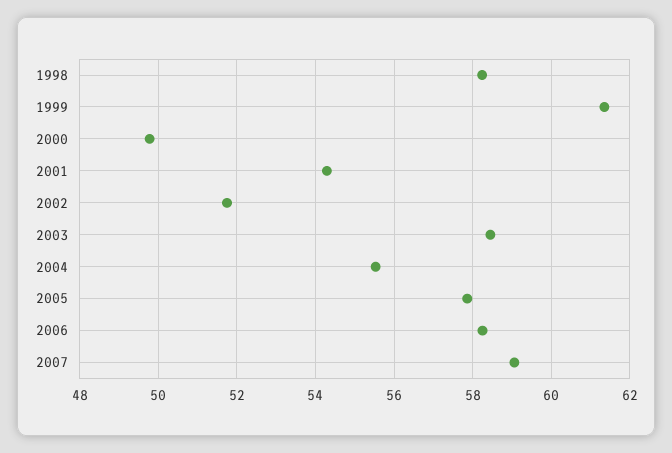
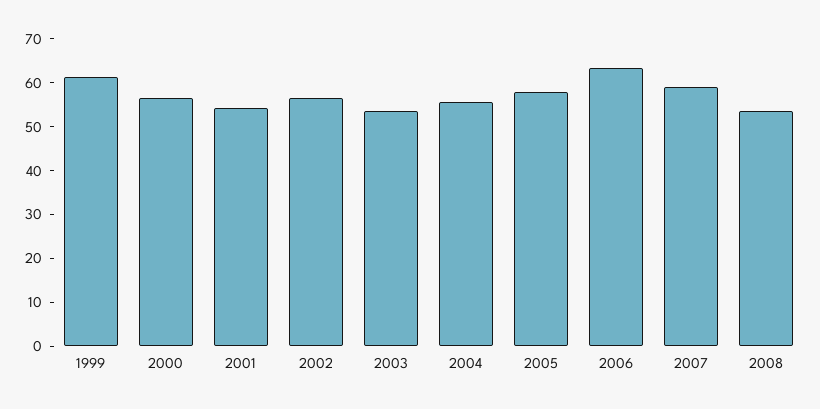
1998: 58.2 -> none
2000: 49.8 -> 56
2002: 51.8 -> 56
2003: 58.4 -> 54
2006: 58.2 -> 64
2008: none -> 54

